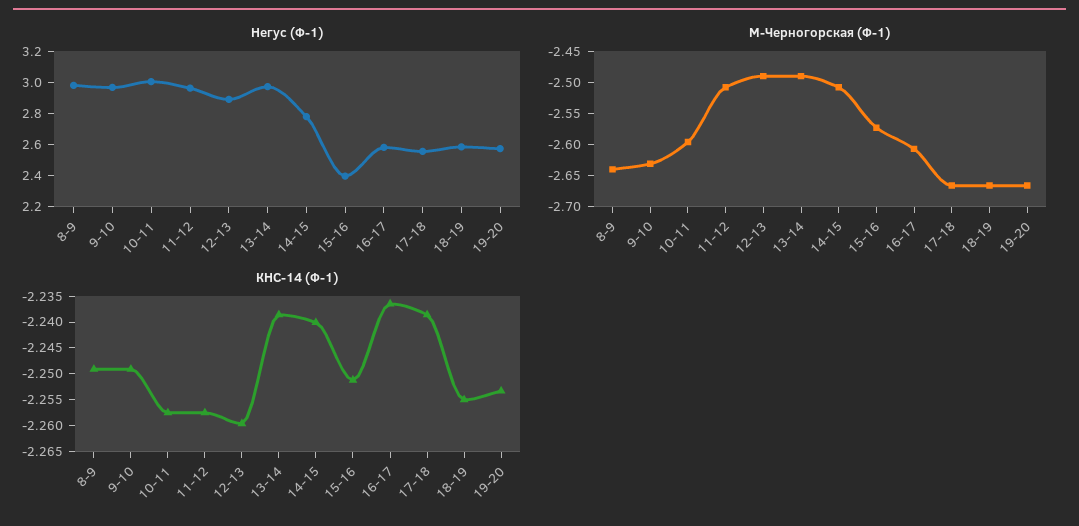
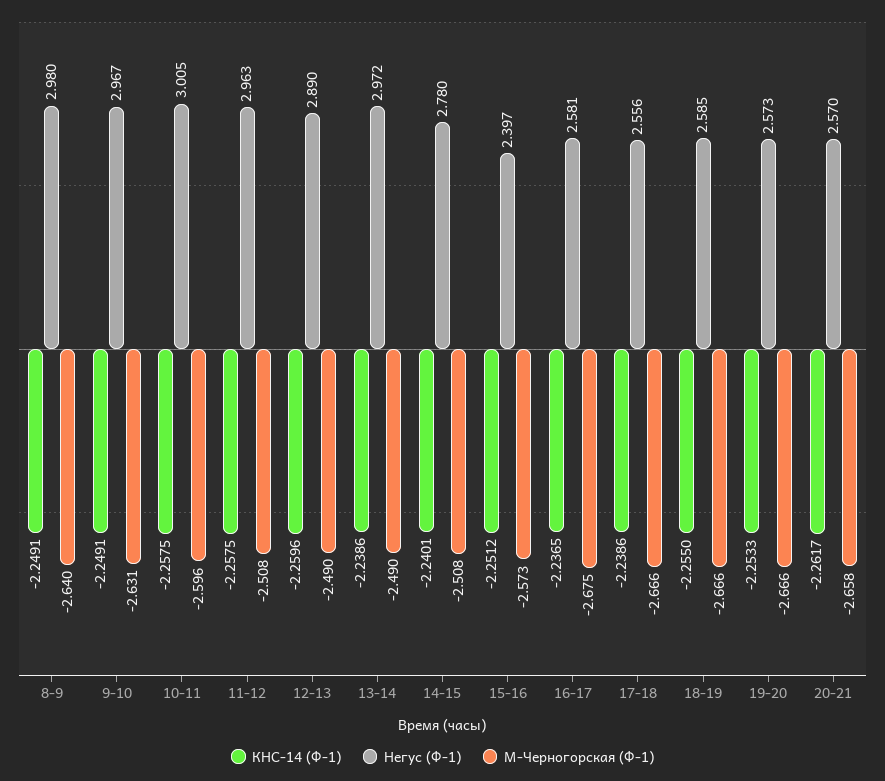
М-Черногорская (Ф-1), 16-17: -2.6 -> -2.675
КНС-14 (Ф-1), 20-21: none -> -2.2617
Негус (Ф-1), 20-21: none -> 2.57
М-Черногорская (Ф-1), 20-21: none -> -2.658

